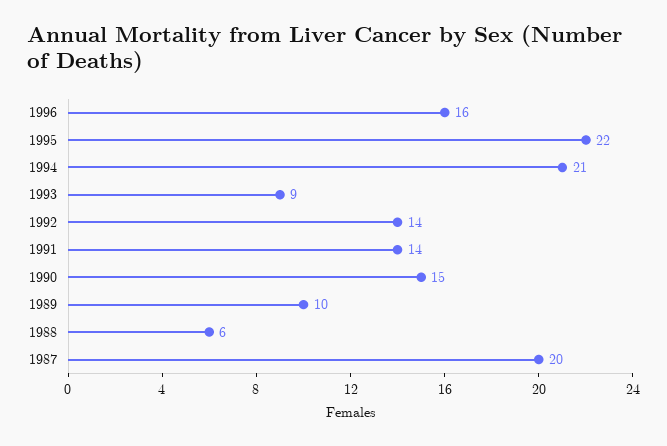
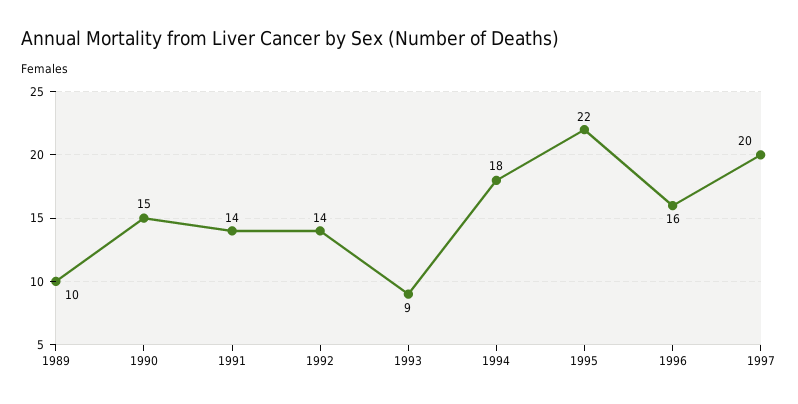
1994: 21 -> 18
1988: 6 -> none
1987: 20 -> none
1997: none -> 20

